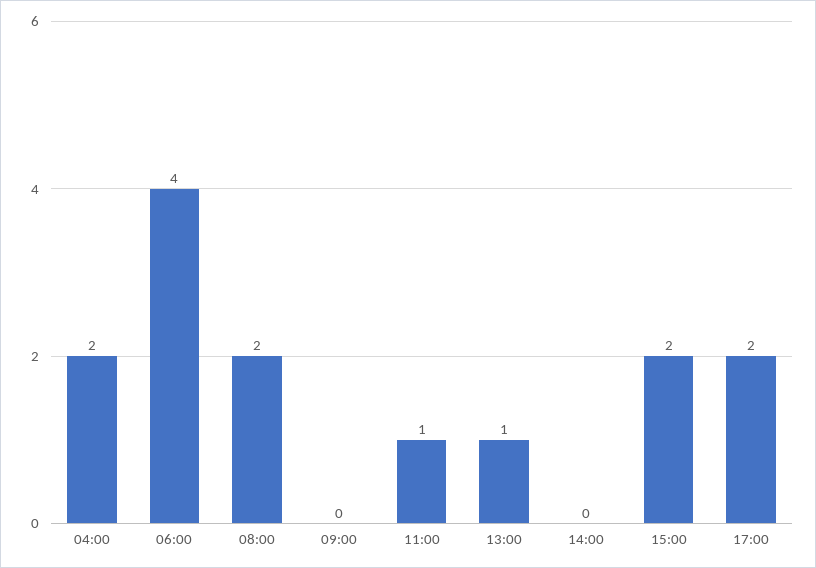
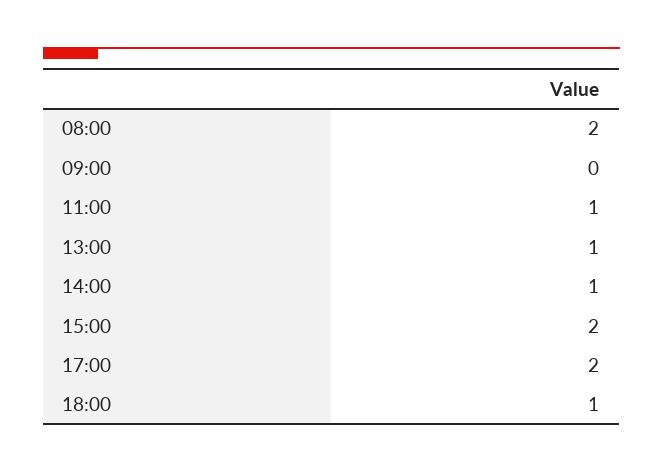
04:00: 2 -> none
06:00: 4 -> none
14:00: 0 -> 1
18:00: none -> 1

